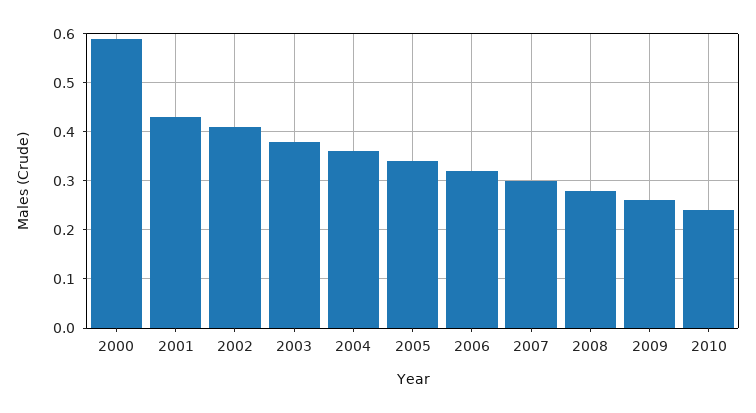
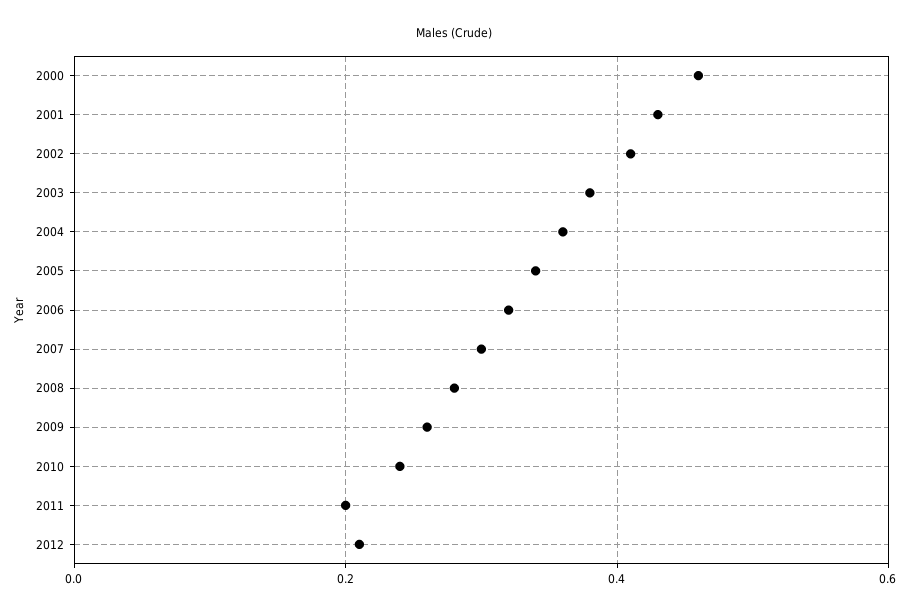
2000: 0.6 -> 0.45
2011: none -> 0.2
2012: none -> 0.2

